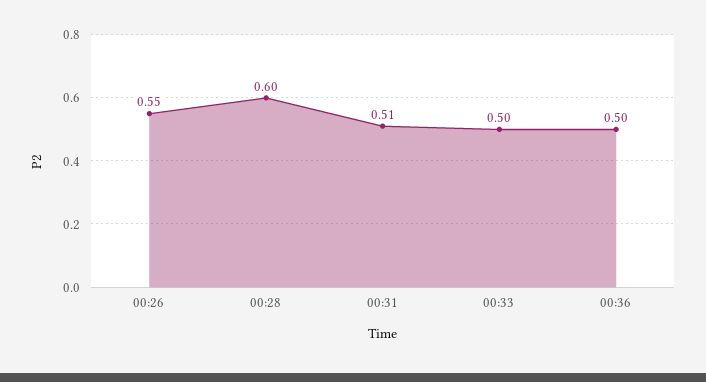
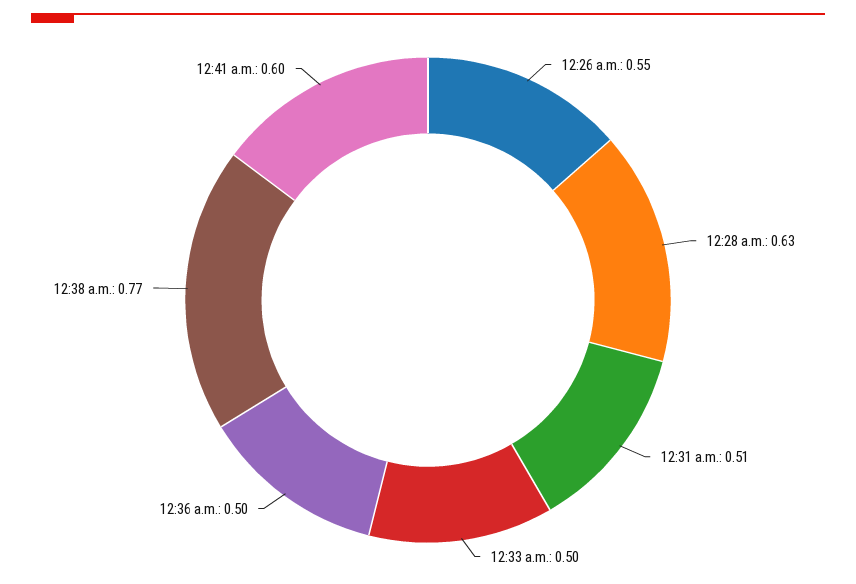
00:28: 0.6 -> 0.63
12:38 a.m.: none -> 0.77
12:41 a.m.: none -> 0.6

